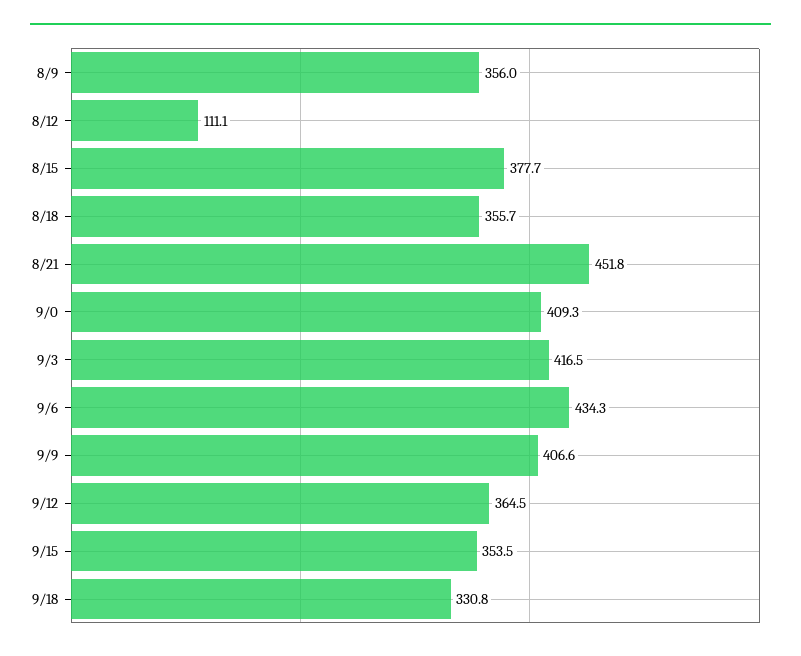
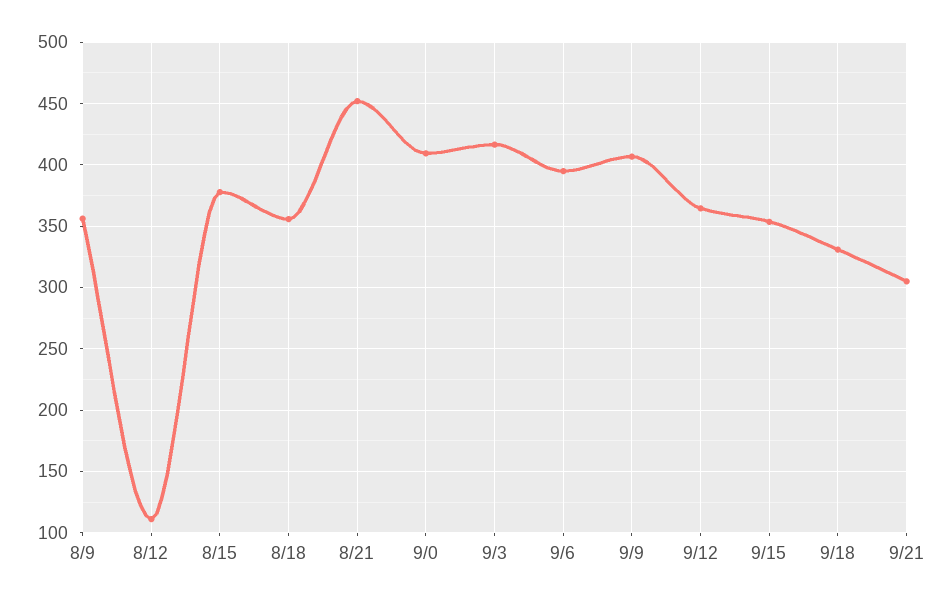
9/6: 434.3 -> 395
9/21: none -> 305

